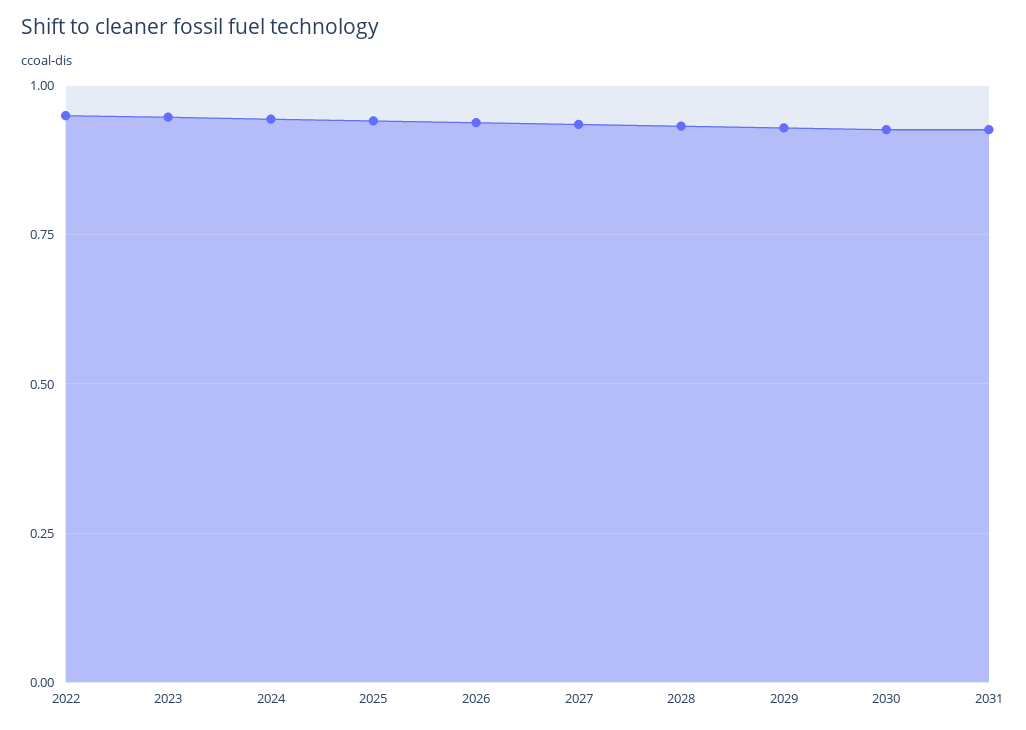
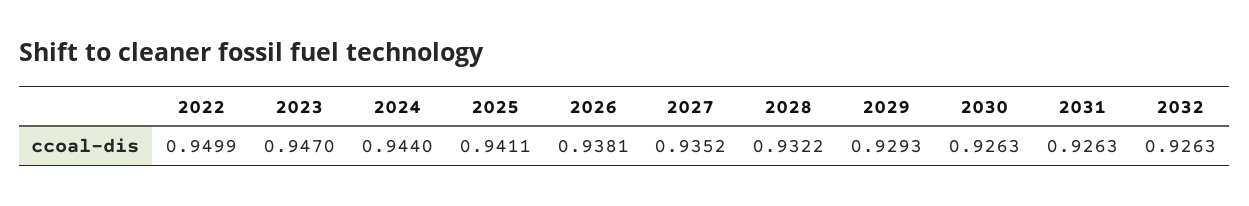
2032: none -> 0.9263

